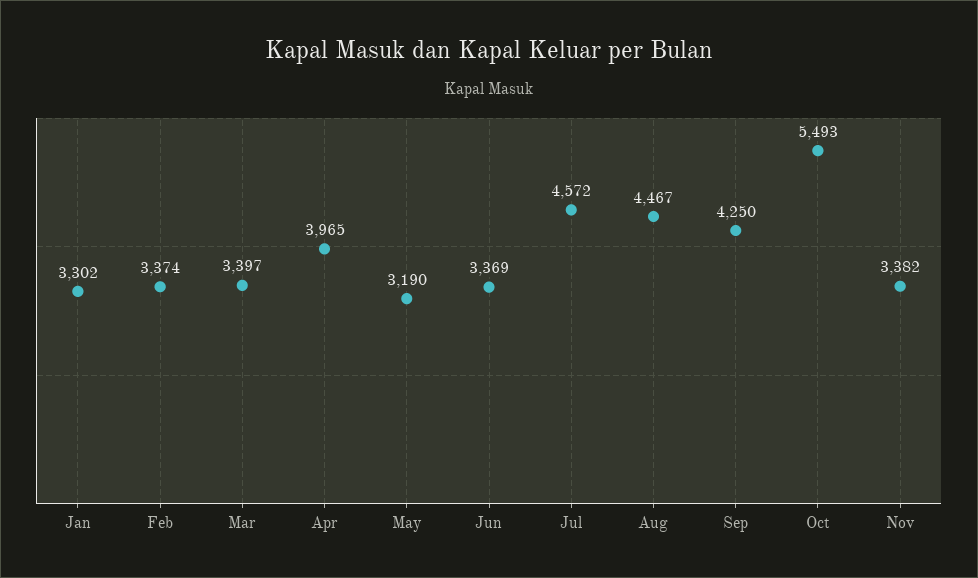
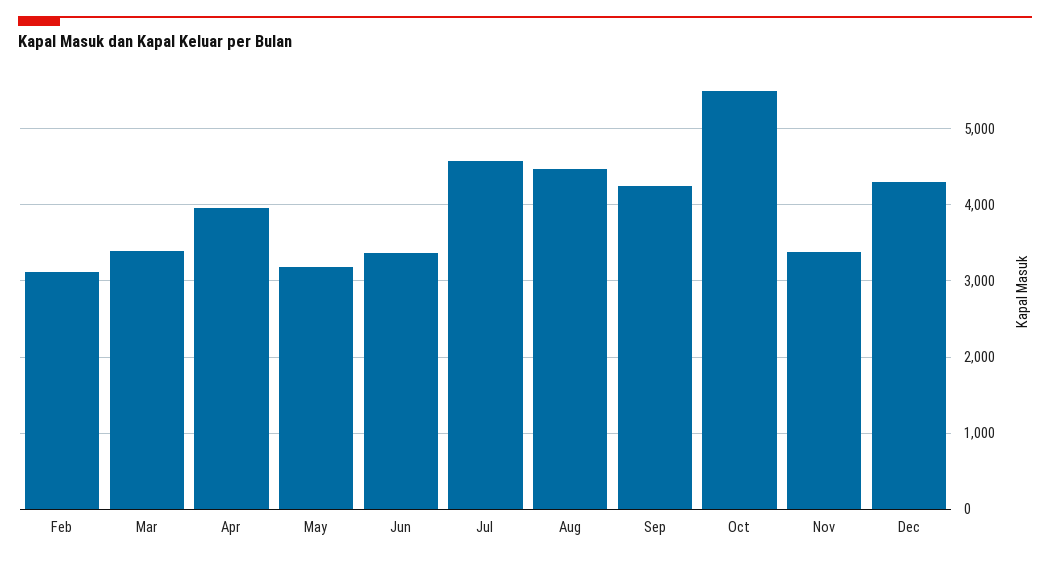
Jan: 3302 -> none
Feb: 3374 -> 3100
Dec: none -> 4300

